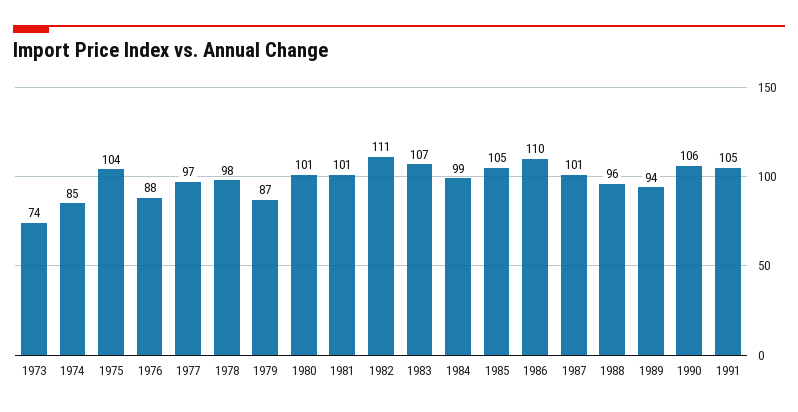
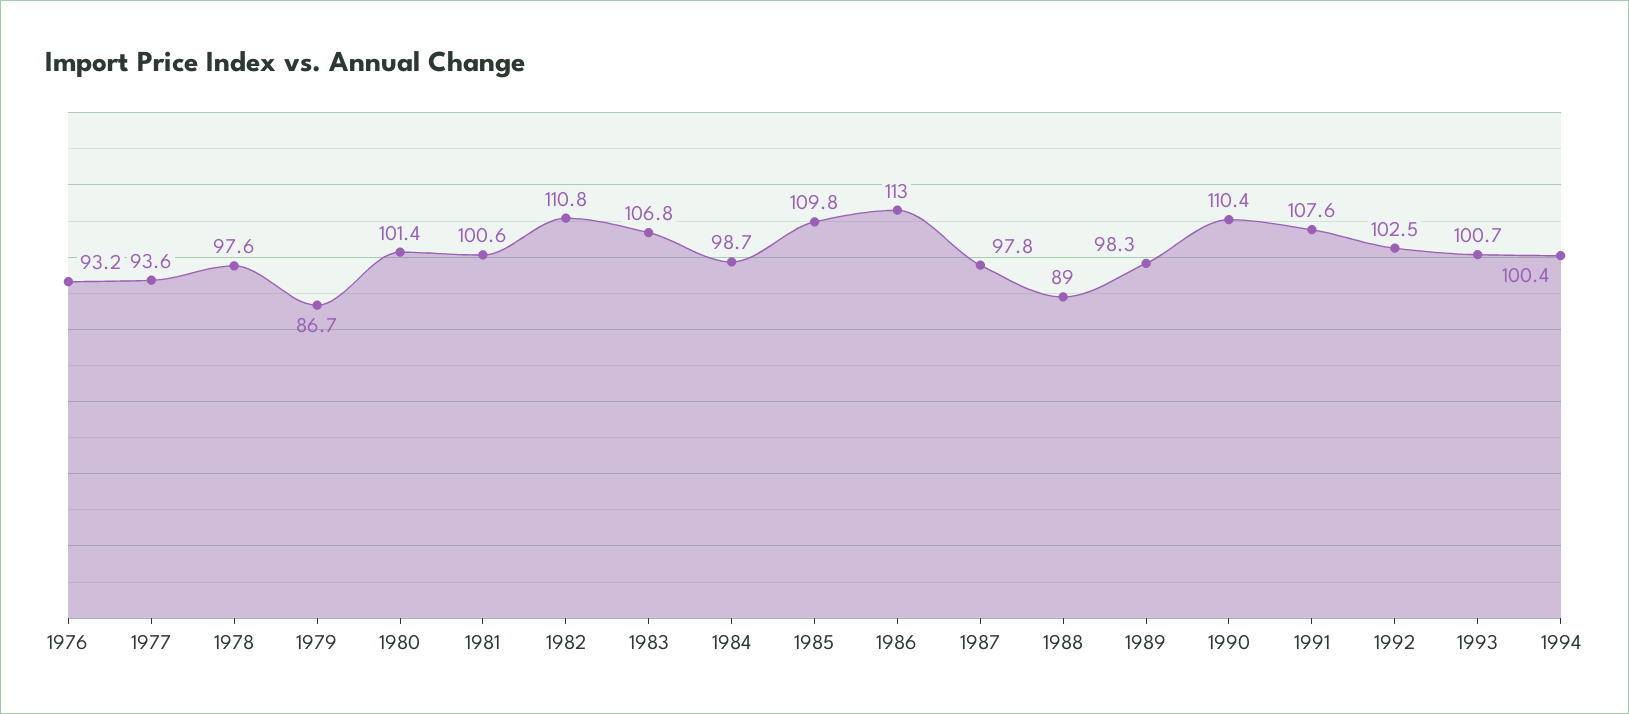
1973: 74 -> none
1974: 85 -> none
1975: 104 -> none
1976: 88 -> 93.2
1977: 97 -> 93.6
1985: 105 -> 109.8
1986: 110 -> 113
1987: 101 -> 97.8
1988: 96 -> 89
1989: 94 -> 98.3
1990: 106 -> 110.4
1991: 105 -> 107.6
1992: none -> 102.5
1993: none -> 100.7
1994: none -> 100.4

